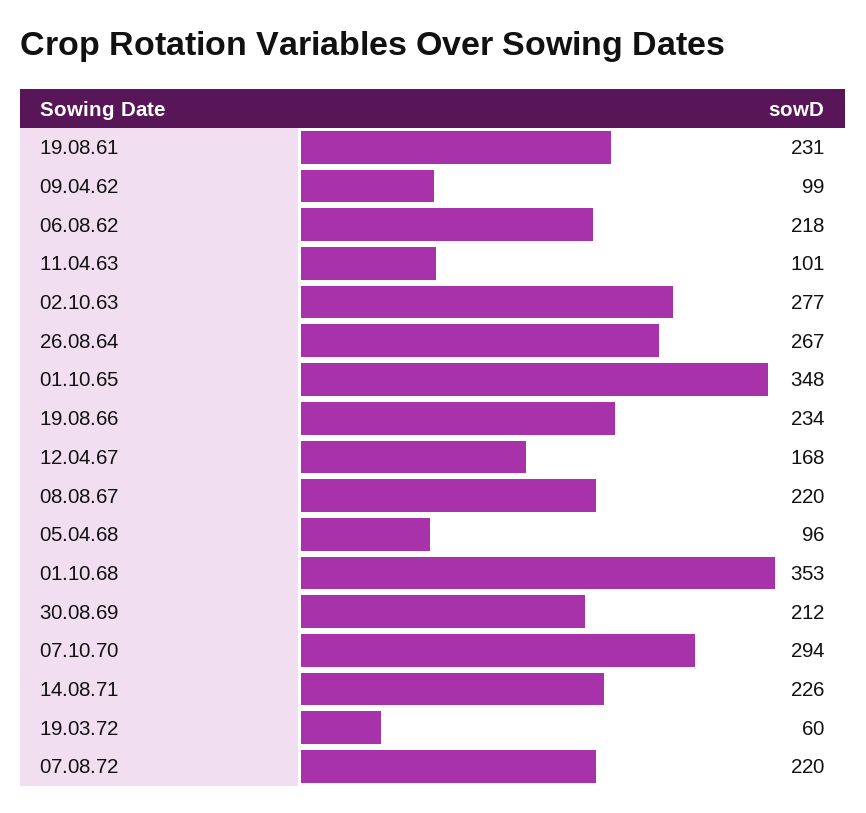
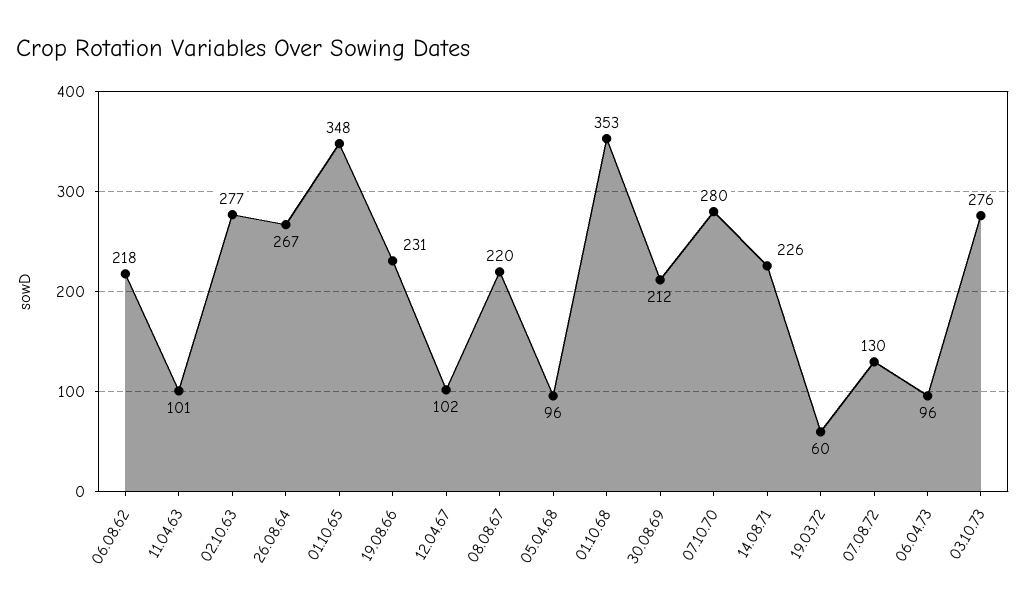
19.08.61: 231 -> none
09.04.62: 99 -> none
19.08.66: 234 -> 231
12.04.67: 168 -> 102
07.10.70: 294 -> 280
07.08.72: 220 -> 130
06.04.73: none -> 96
03.10.73: none -> 276

